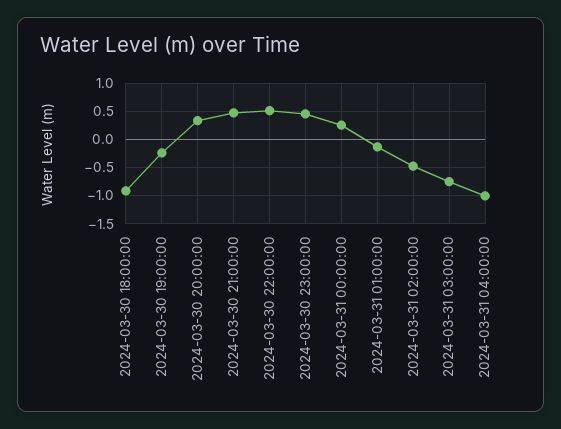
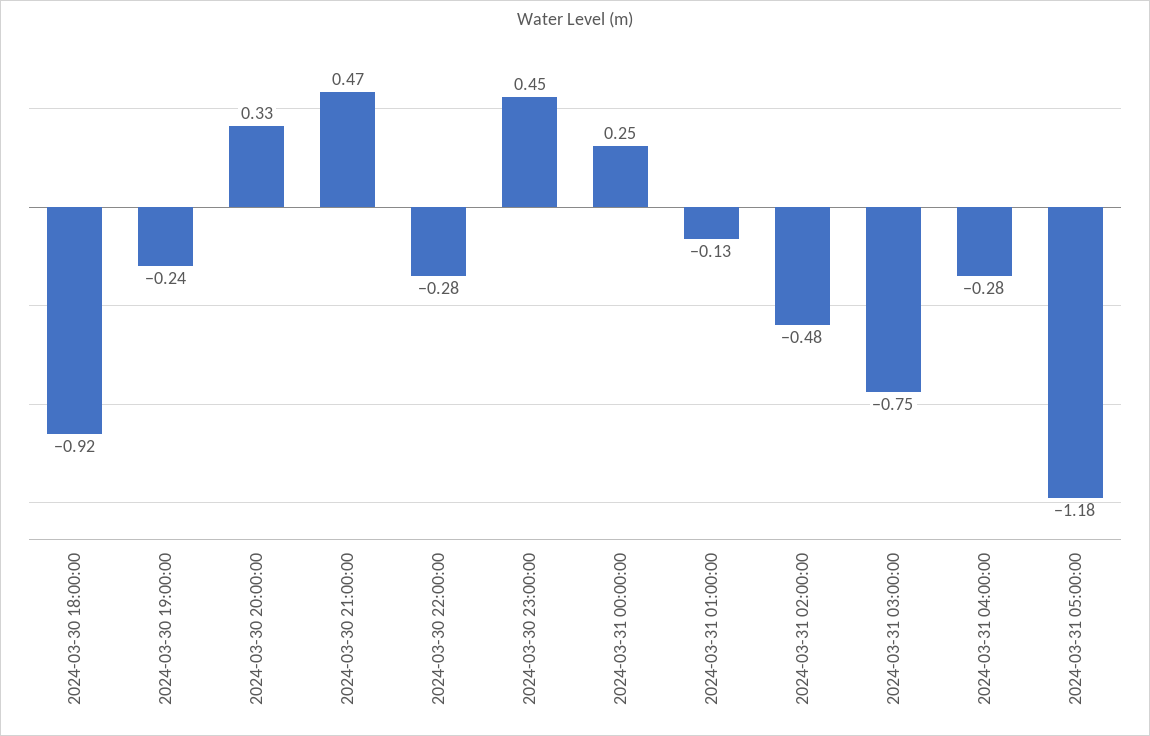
2024-03-30 22:00:00: 0.5 -> -0.28
2024-03-31 04:00:00: -1 -> -0.28
2024-03-31 05:00:00: none -> -1.18

